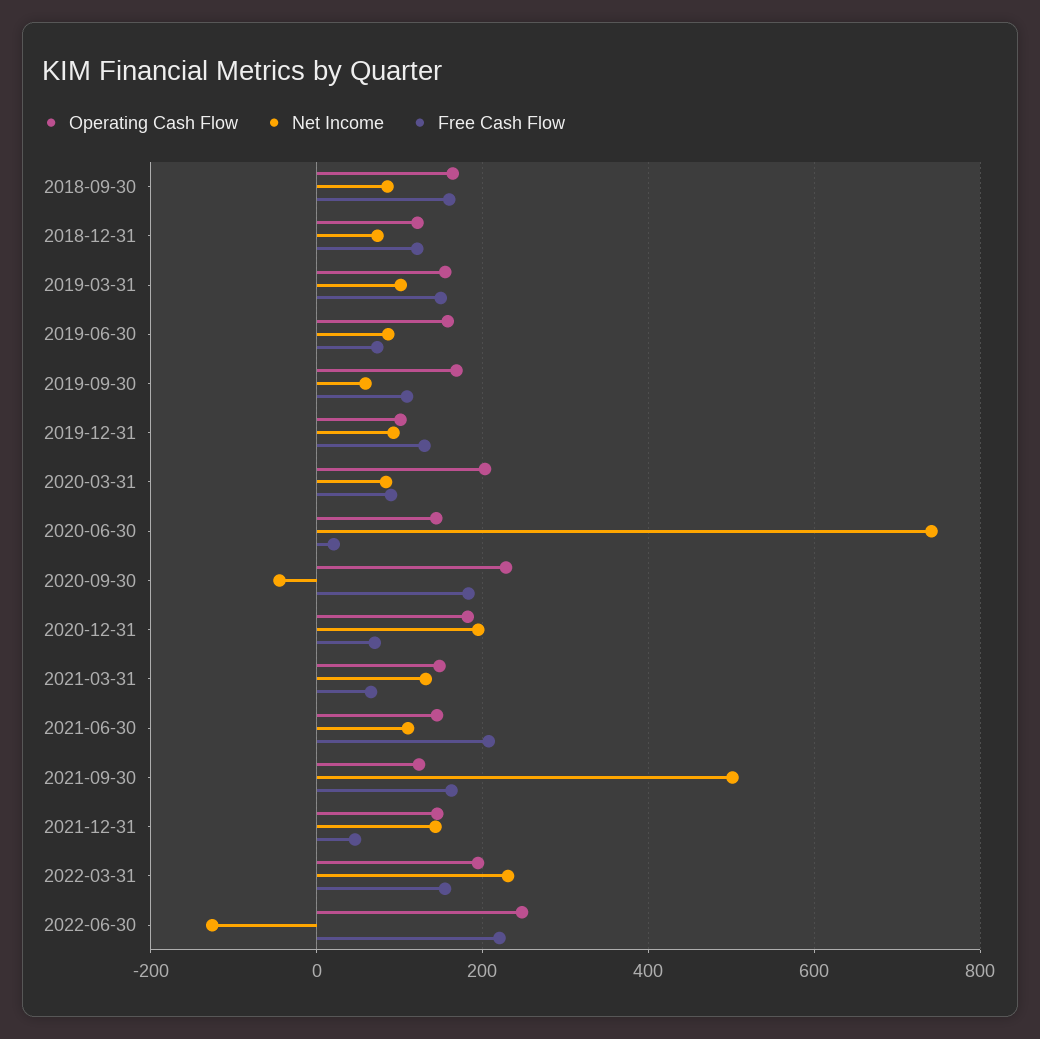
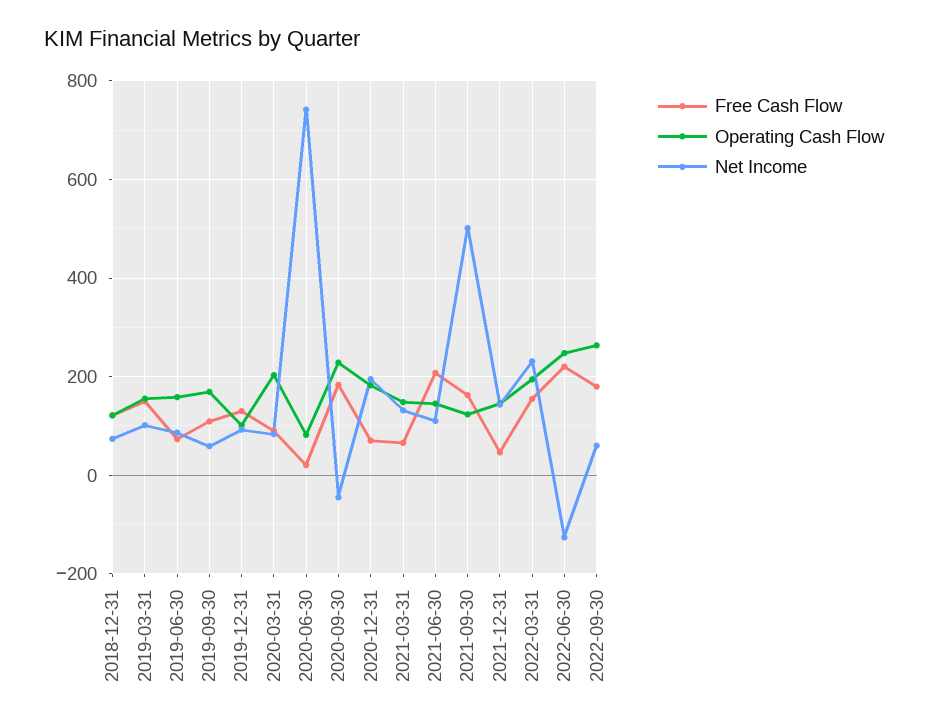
Operating Cash Flow, 2018-09-30: 160 -> none
Net Income, 2018-09-30: 80 -> none
Free Cash Flow, 2018-09-30: 160 -> none
Operating Cash Flow, 2020-06-30: 140 -> 80
Free Cash Flow, 2022-09-30: none -> 180
Operating Cash Flow, 2022-09-30: none -> 260
Net Income, 2022-09-30: none -> 60

